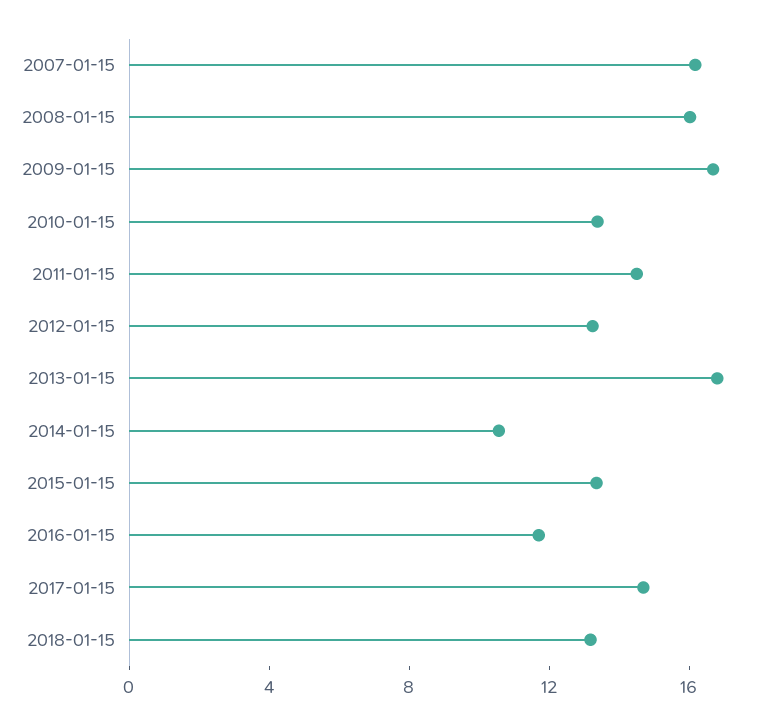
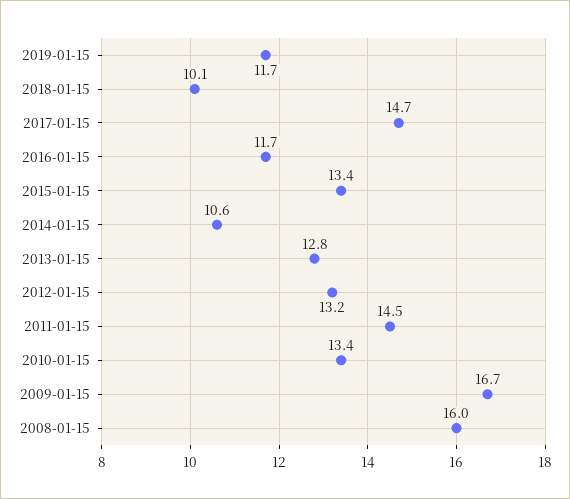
2007-01-15: 16 -> none
2013-01-15: 17 -> 12.8
2018-01-15: 13 -> 10.1
2019-01-15: none -> 11.7

